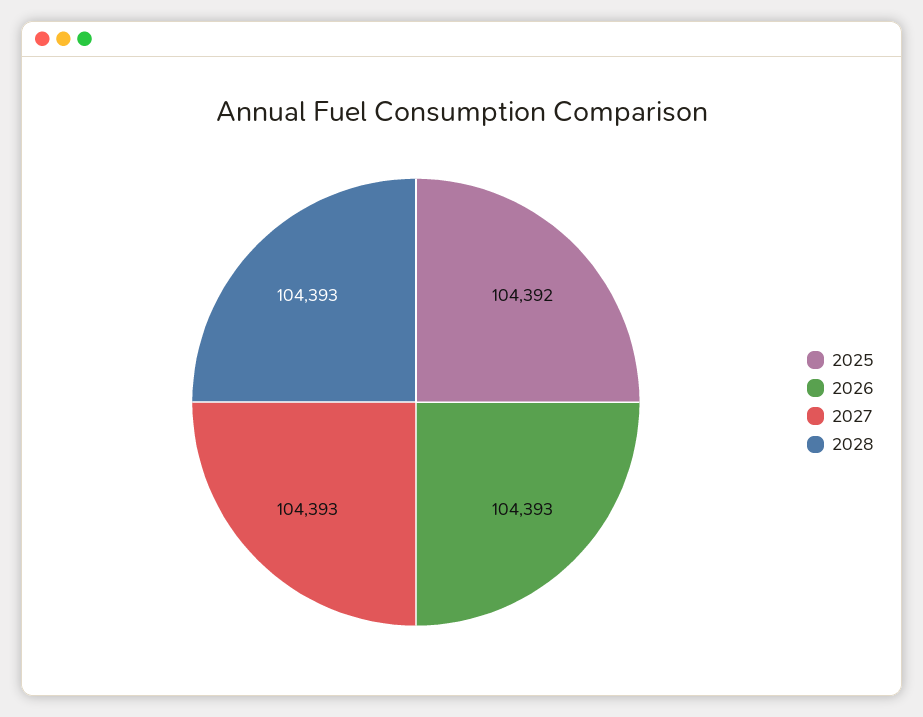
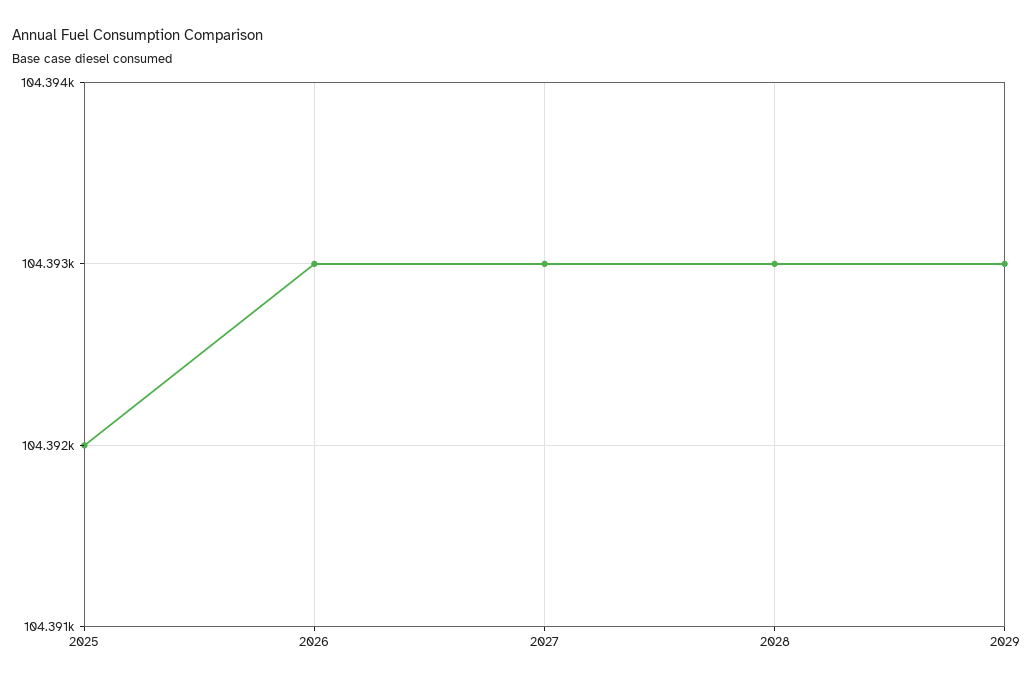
2029: none -> 104393

